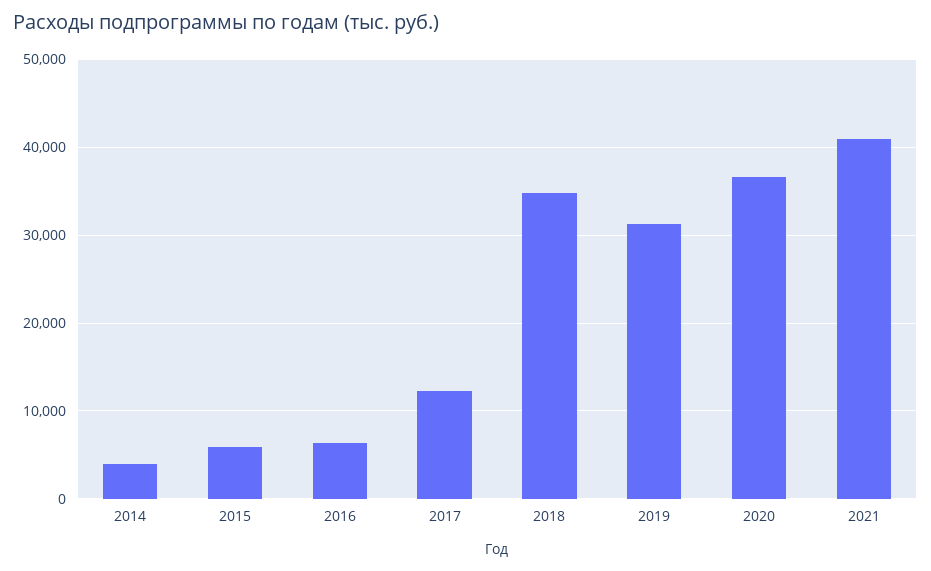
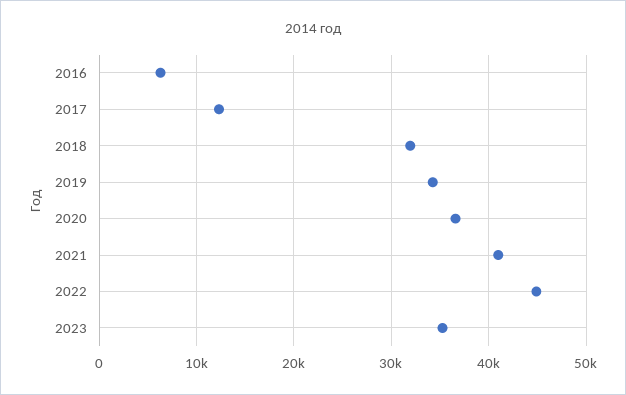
2014: 4000 -> none
2015: 6000 -> none
2018: 35000 -> 32000
2019: 31000 -> 34000
2022: none -> 45000
2023: none -> 35000

